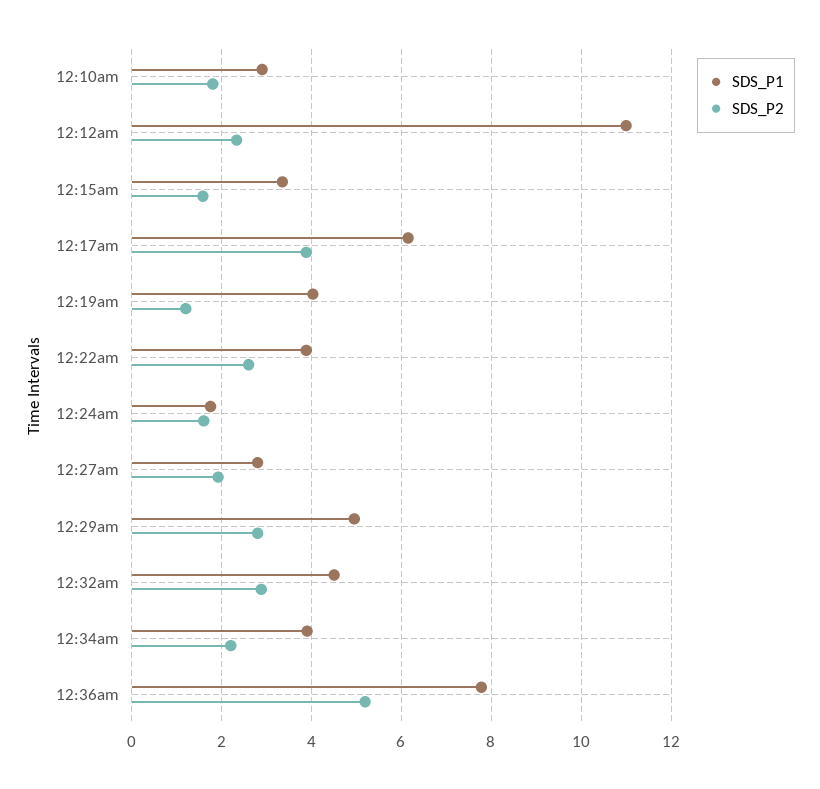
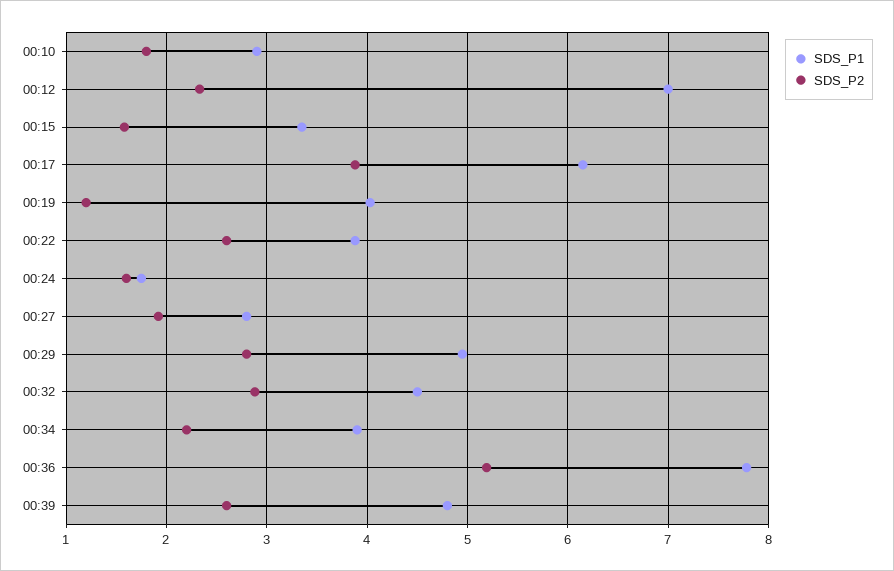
SDS_P1, 12:12am: 11 -> 7
SDS_P1, 00:39: none -> 4.8
SDS_P2, 00:39: none -> 2.6

